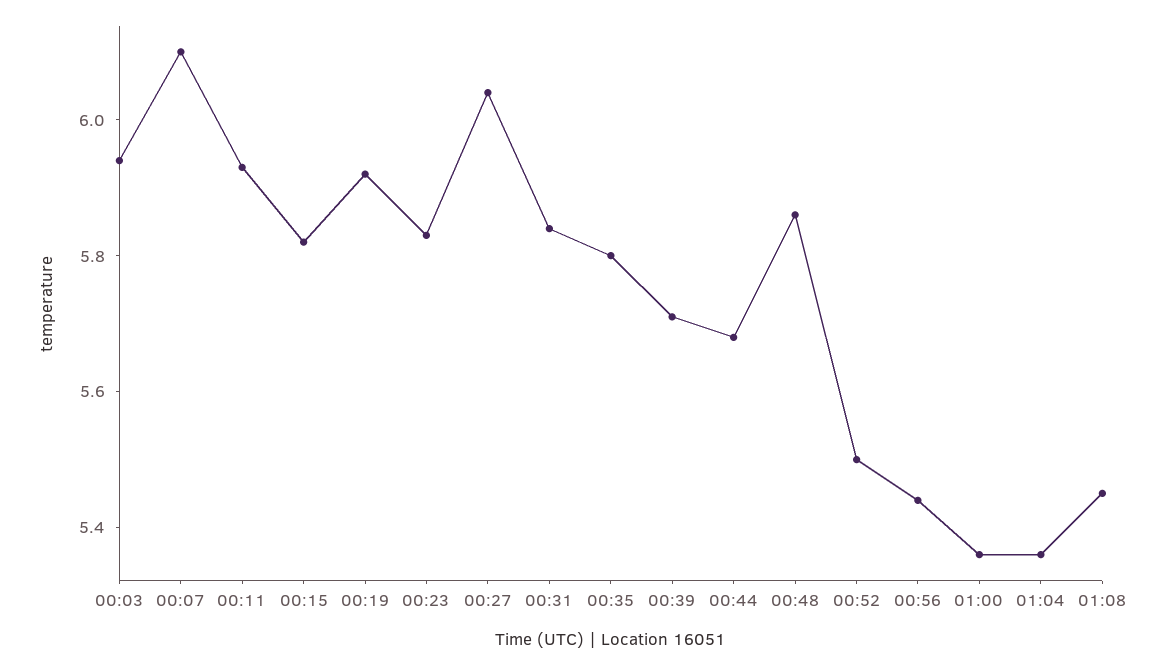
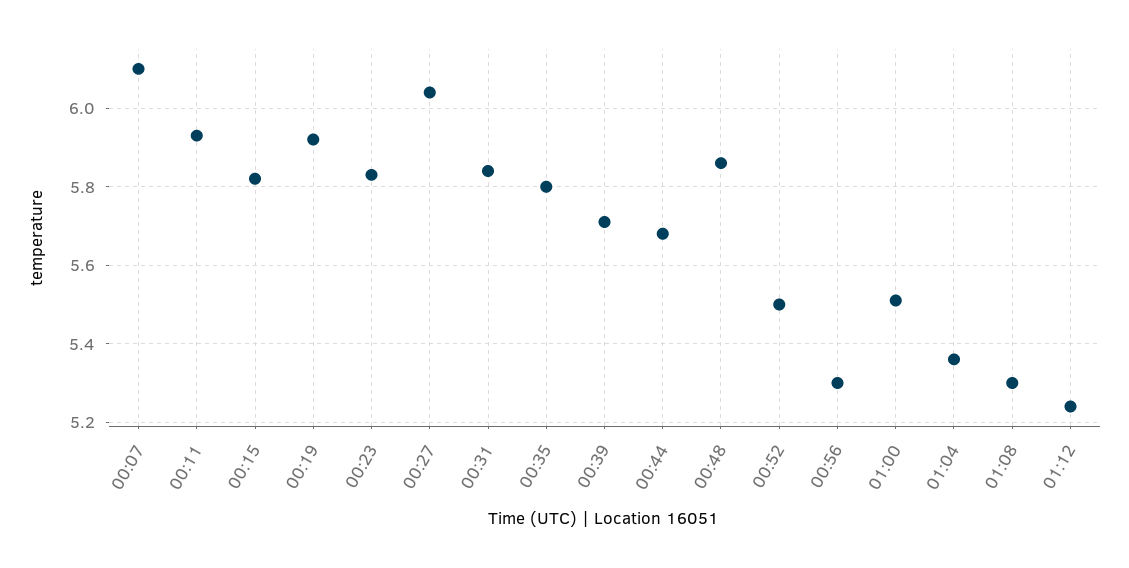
00:03: 5.95 -> none
00:56: 5.45 -> 5.3
01:00: 5.35 -> 5.5
01:08: 5.45 -> 5.3
01:12: none -> 5.25

